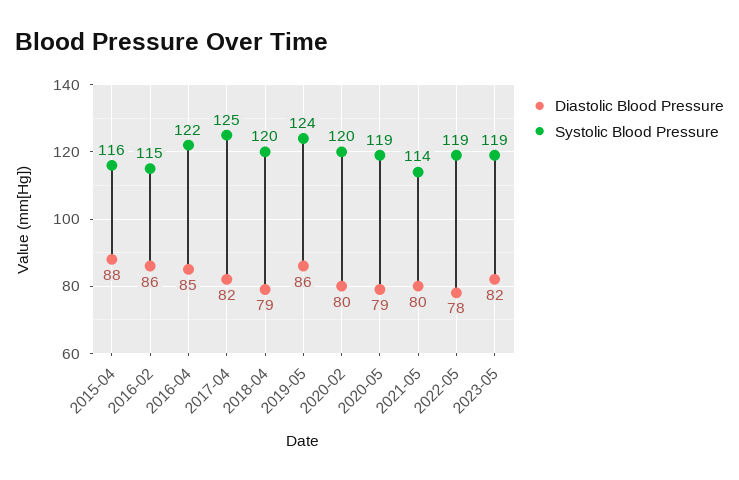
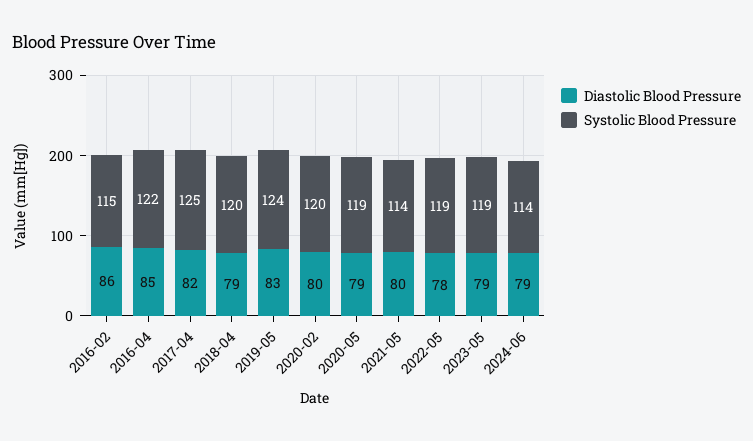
Diastolic Blood Pressure, 2015-04: 88 -> none
Systolic Blood Pressure, 2015-04: 116 -> none
Diastolic Blood Pressure, 2019-05: 86 -> 83
Diastolic Blood Pressure, 2023-05: 82 -> 79
Diastolic Blood Pressure, 2024-06: none -> 79
Systolic Blood Pressure, 2024-06: none -> 114

